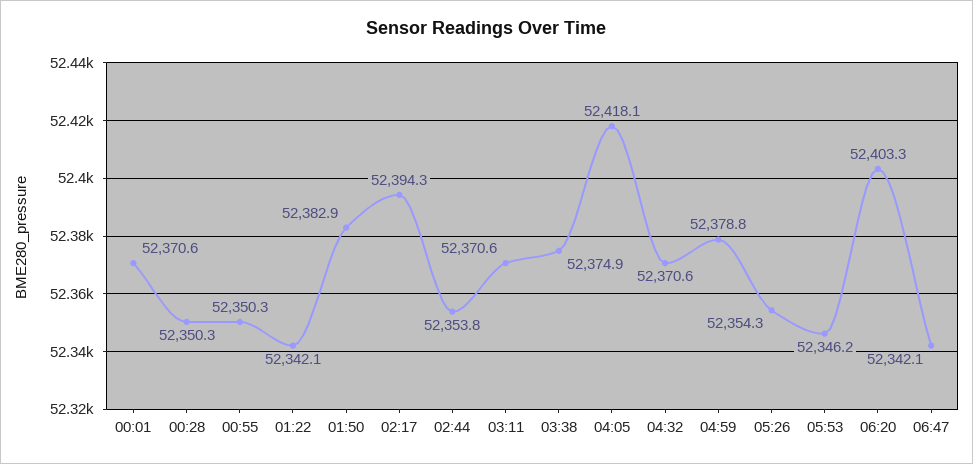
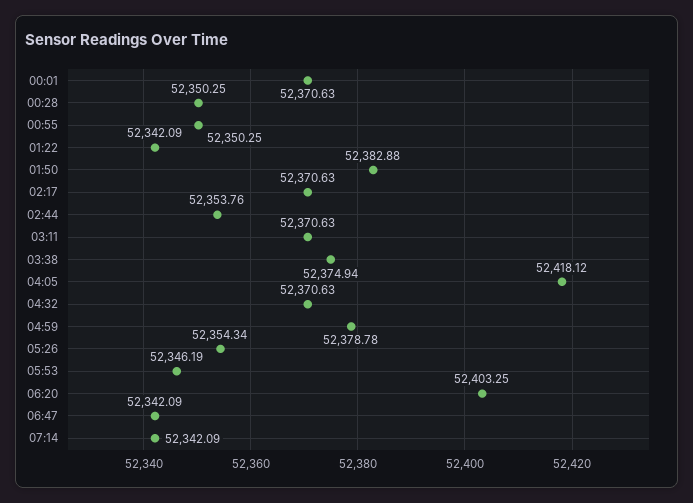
02:17: 52394.3 -> 52370.63
07:14: none -> 52342.09

